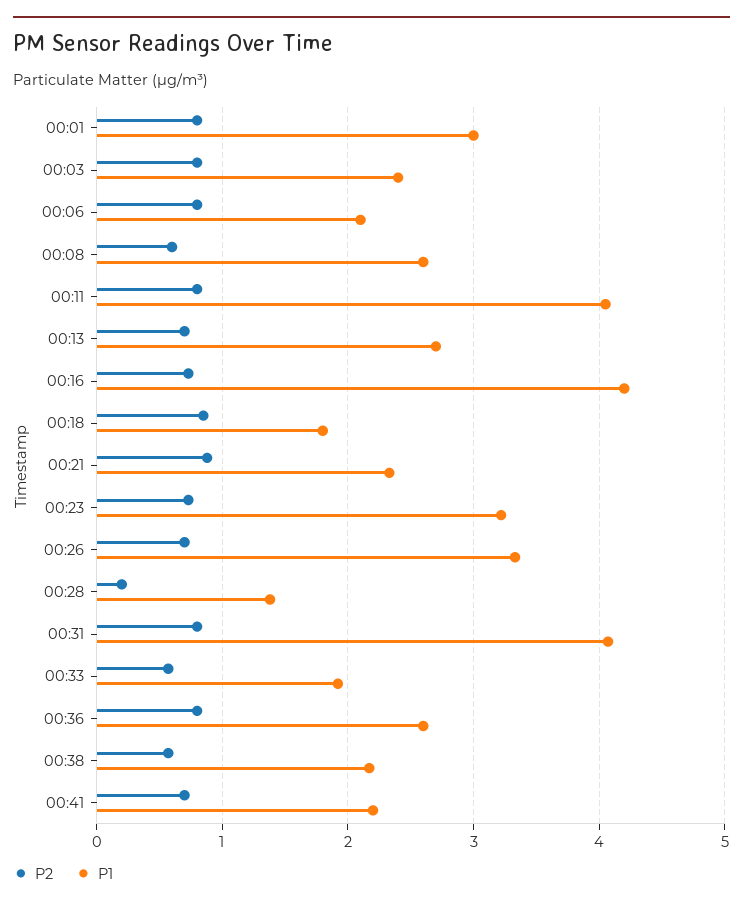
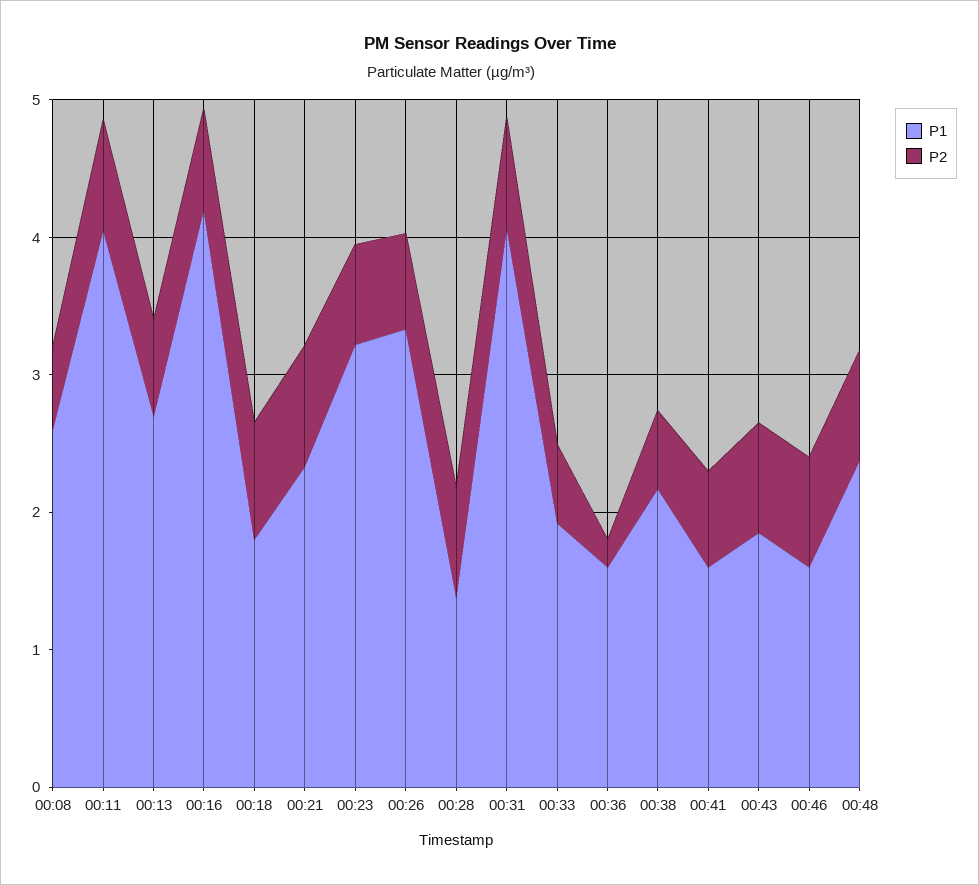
P2, 00:01: 0.8 -> none
P1, 00:01: 3 -> none
P2, 00:03: 0.8 -> none
P1, 00:03: 2.4 -> none
P2, 00:06: 0.8 -> none
P1, 00:06: 2.1 -> none
P2, 00:28: 0.2 -> 0.8
P2, 00:36: 0.8 -> 0.2
P1, 00:36: 2.6 -> 1.6
P1, 00:41: 2.2 -> 1.6
P1, 00:43: none -> 1.8
P2, 00:43: none -> 0.8
P1, 00:46: none -> 1.6
P2, 00:46: none -> 0.8
P1, 00:48: none -> 2.4
P2, 00:48: none -> 0.8

